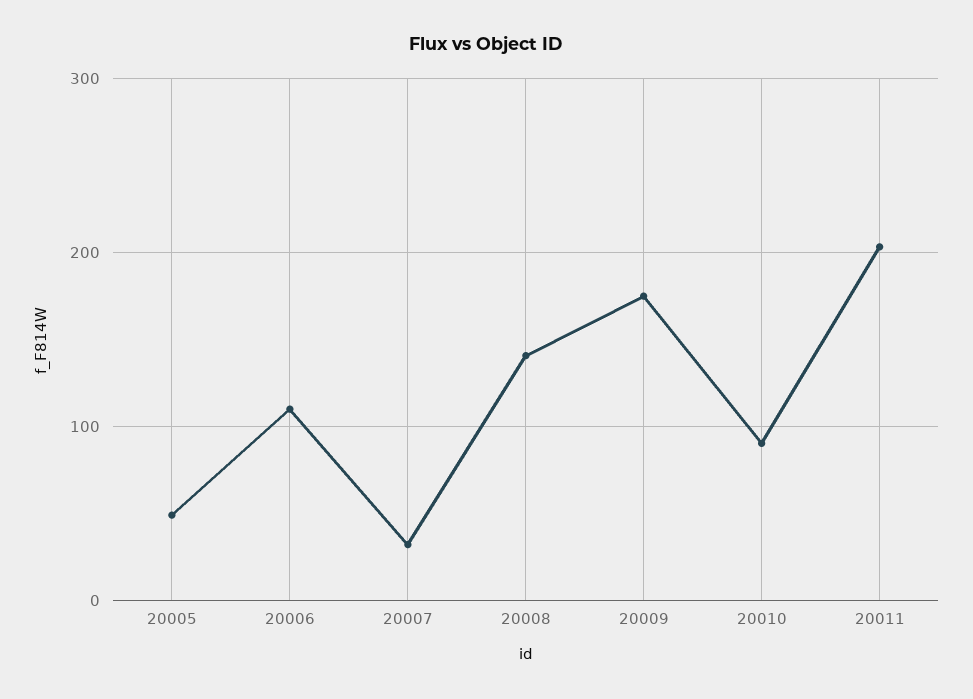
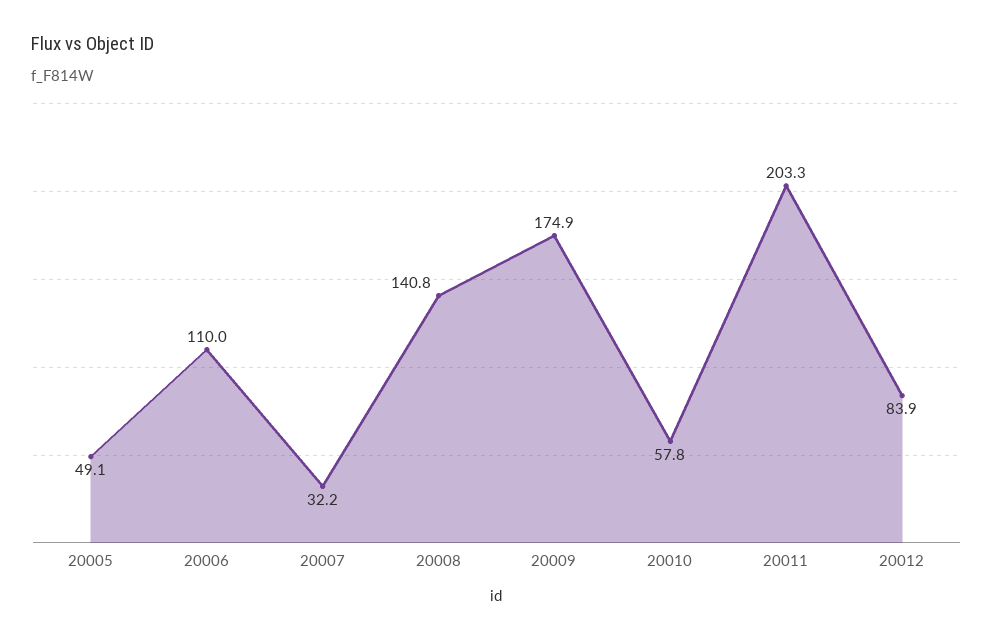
20010: 90 -> 57.8
20012: none -> 83.9

